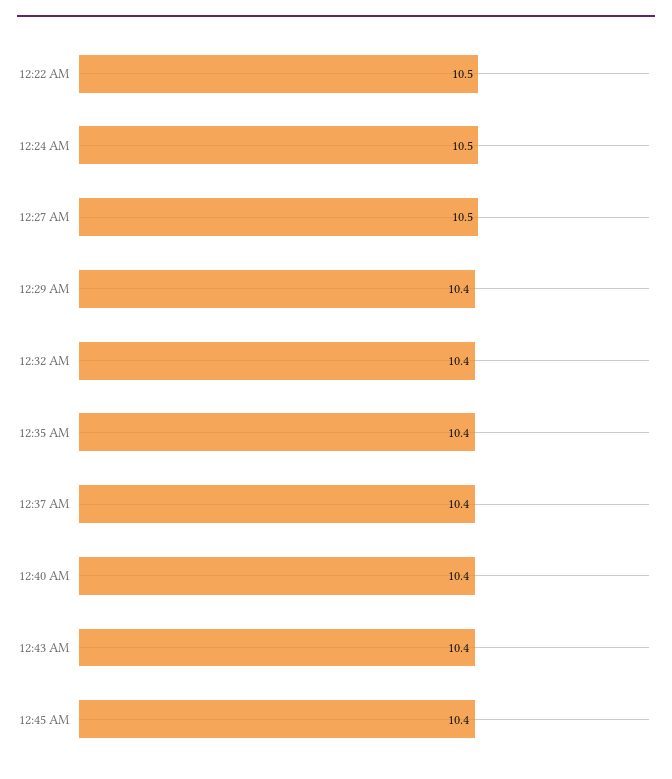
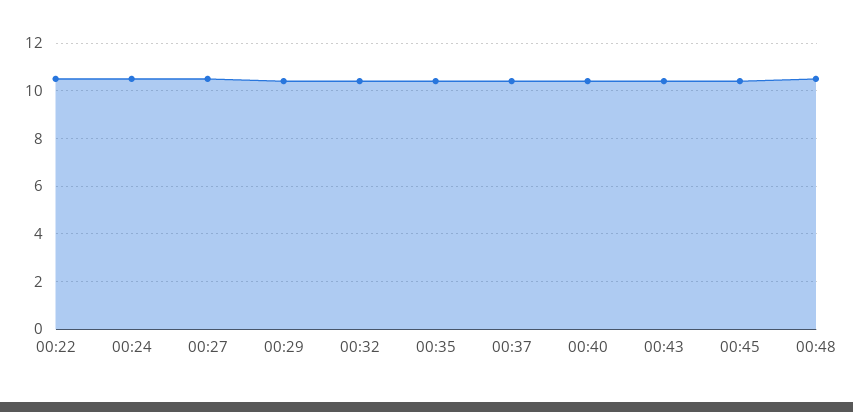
00:48: none -> 10.5

